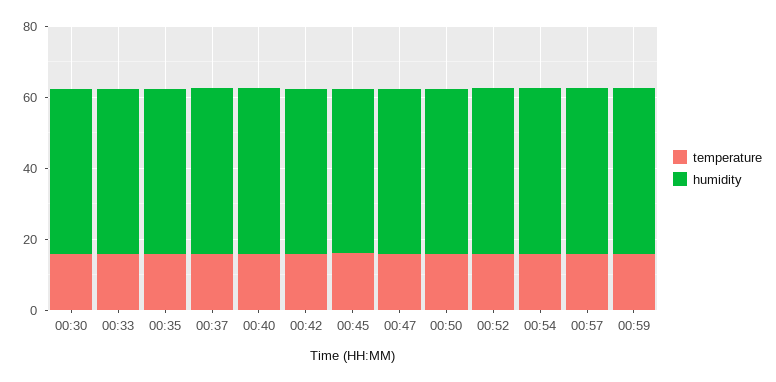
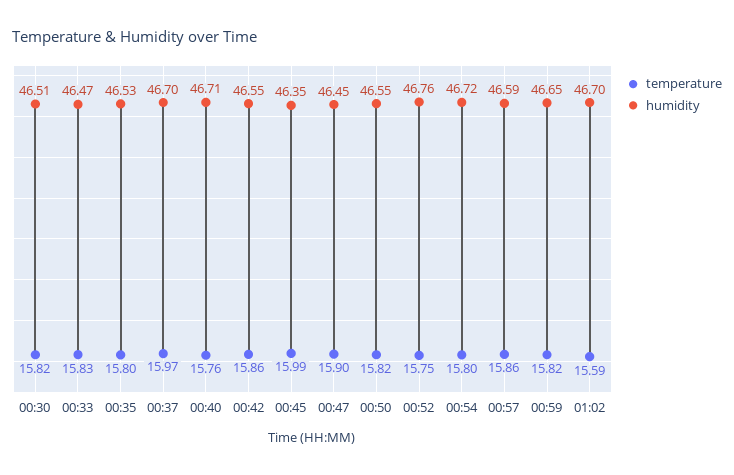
temperature, 01:02: none -> 15.59
humidity, 01:02: none -> 46.7

